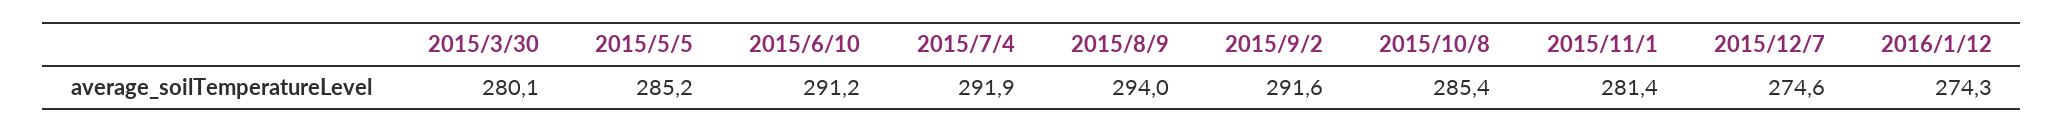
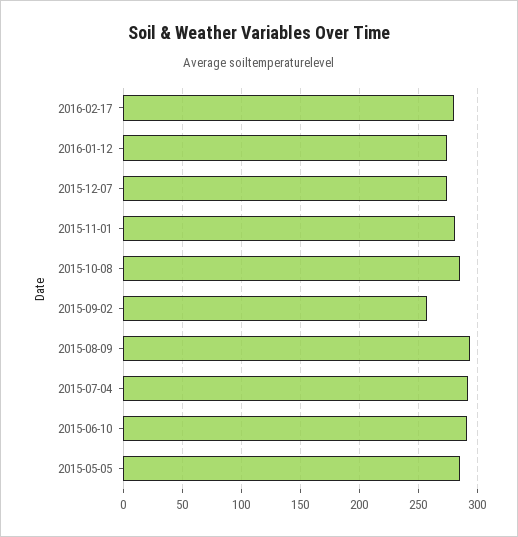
2015/3/30: 280.1 -> none
2015/9/2: 291.6 -> 260
2016-02-17: none -> 280

